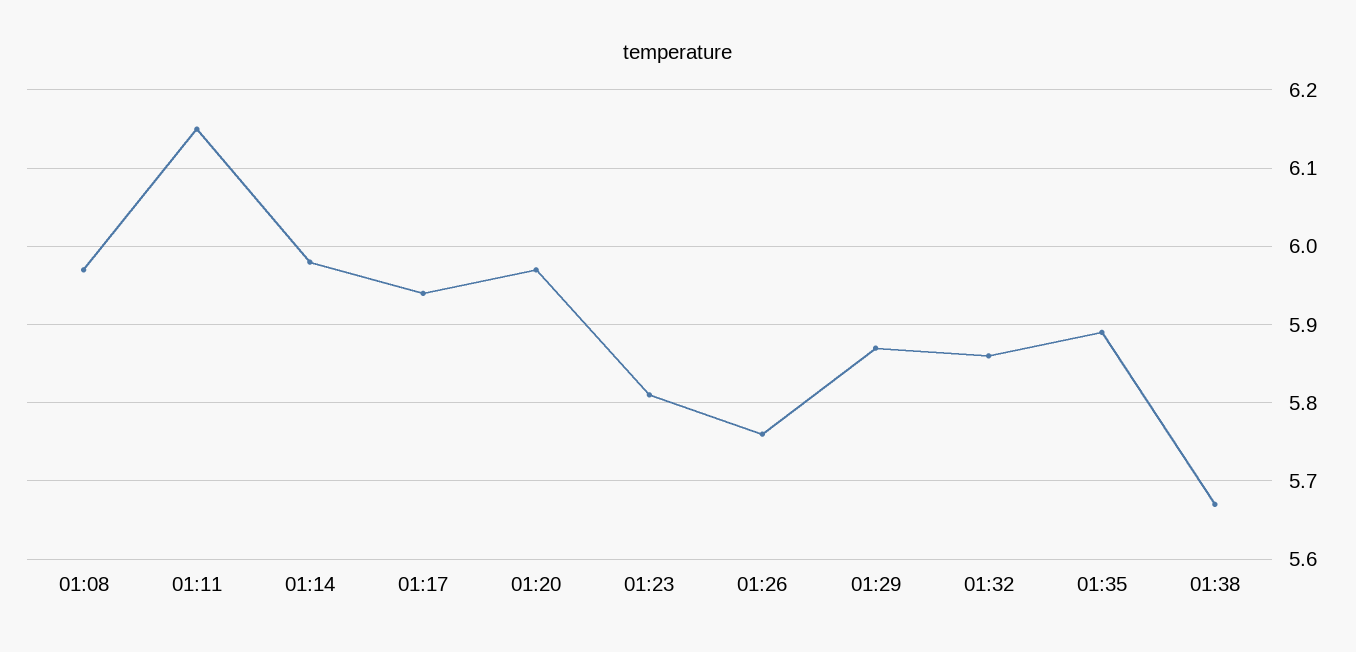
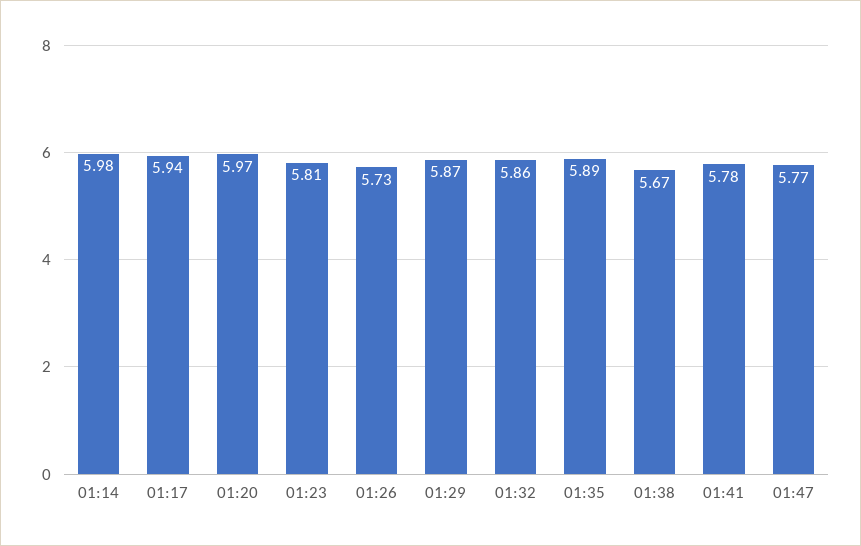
01:08: 5.97 -> none
01:11: 6.15 -> none
01:26: 5.76 -> 5.73
01:41: none -> 5.78
01:47: none -> 5.77

